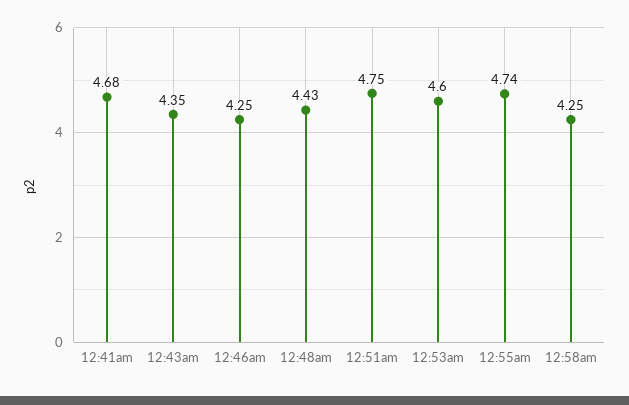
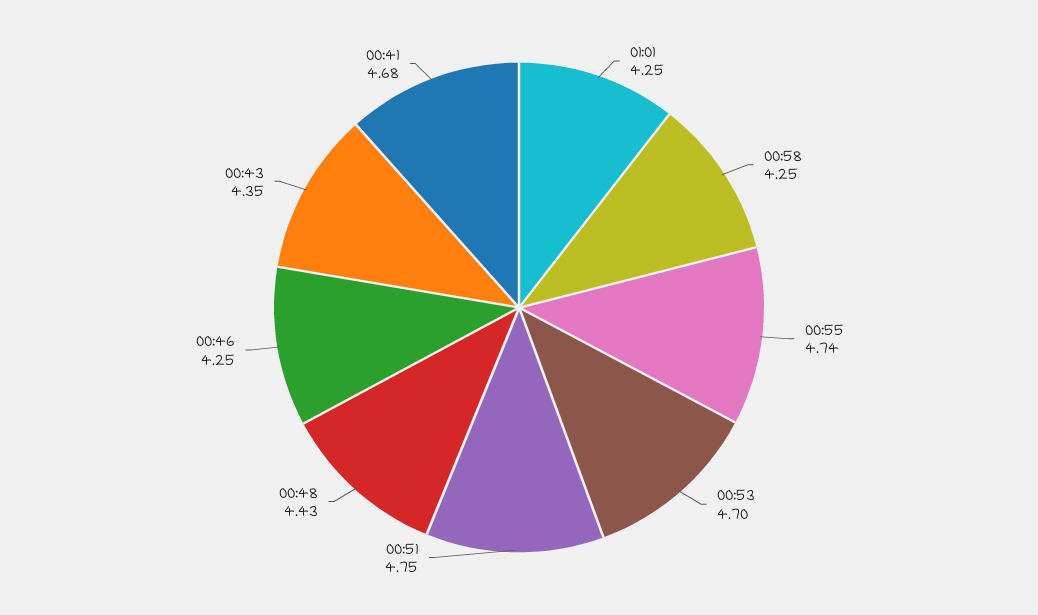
12:53am: 4.6 -> 4.7
01:01: none -> 4.25

